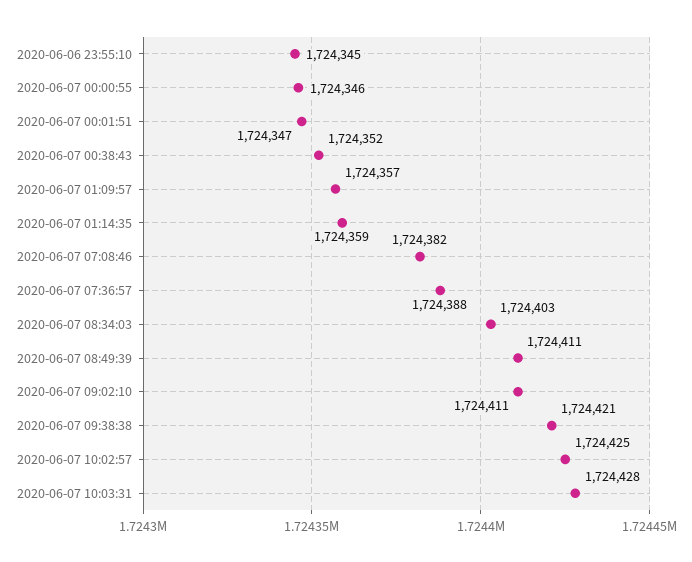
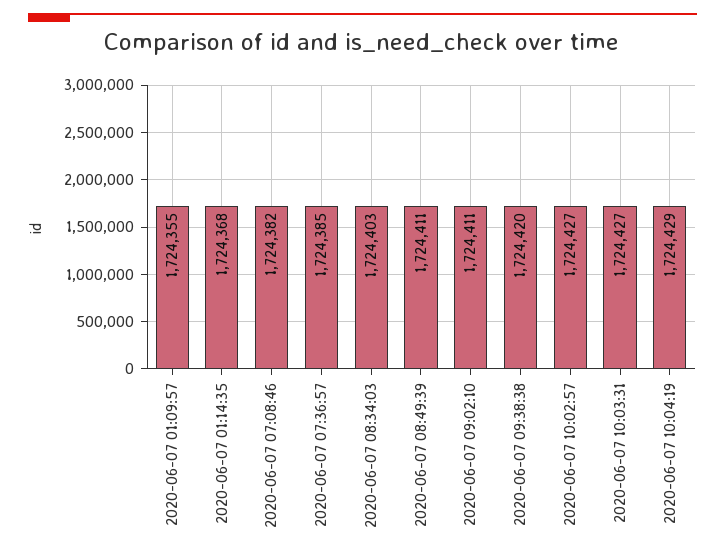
2020-06-06 23:55:10: 1724345 -> none
2020-06-07 00:00:55: 1724346 -> none
2020-06-07 00:01:51: 1724347 -> none
2020-06-07 00:38:43: 1724352 -> none
2020-06-07 01:09:57: 1724357 -> 1724355
2020-06-07 01:14:35: 1724359 -> 1724368
2020-06-07 07:36:57: 1724388 -> 1724385
2020-06-07 09:38:38: 1724421 -> 1724420
2020-06-07 10:02:57: 1724425 -> 1724427
2020-06-07 10:03:31: 1724428 -> 1724427
2020-06-07 10:04:19: none -> 1724429

